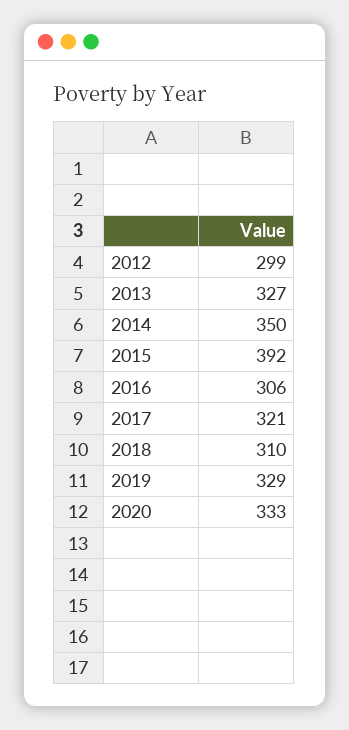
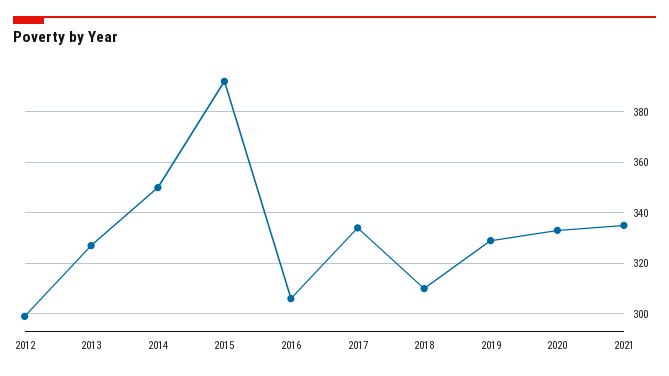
2017: 321 -> 335
2021: none -> 335

